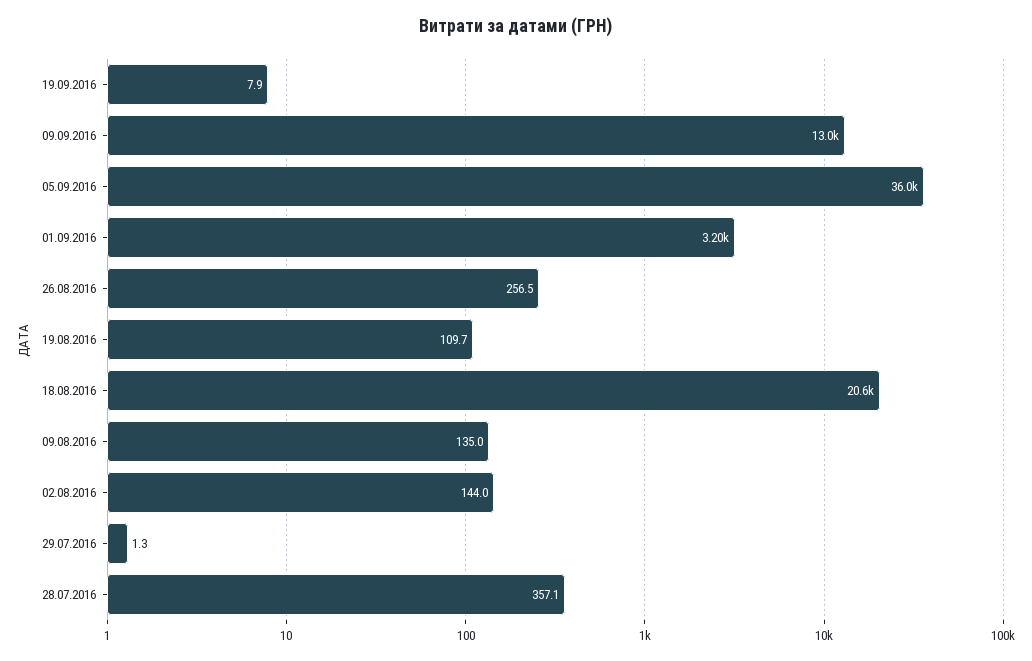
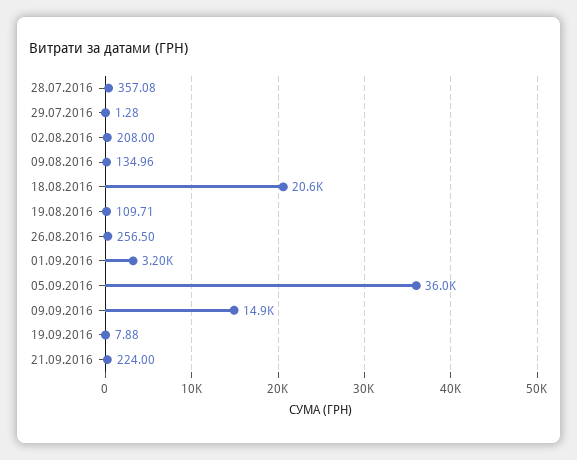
09.09.2016: 13000 -> 14900
02.08.2016: 144 -> 208
21.09.2016: none -> 224

